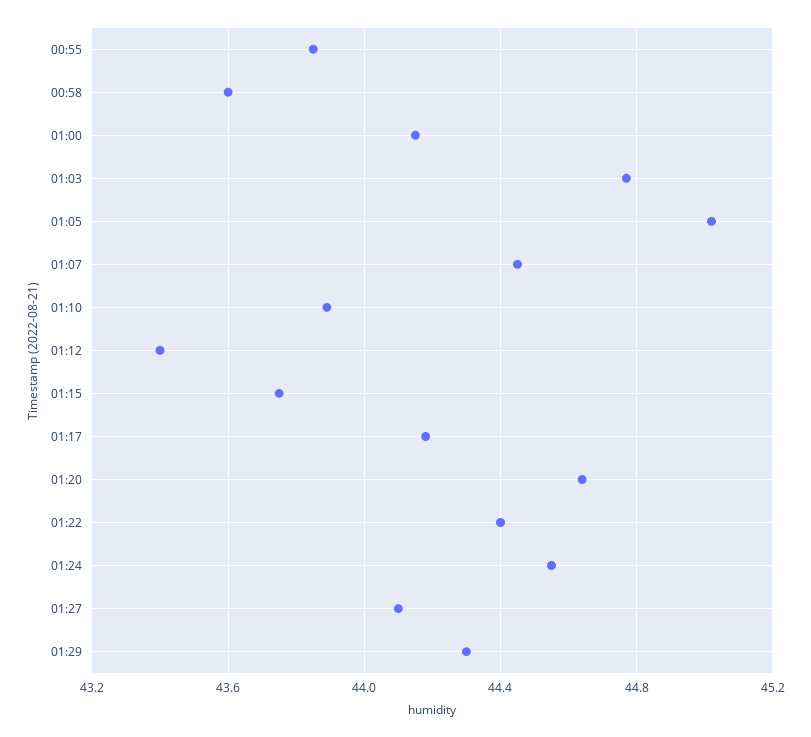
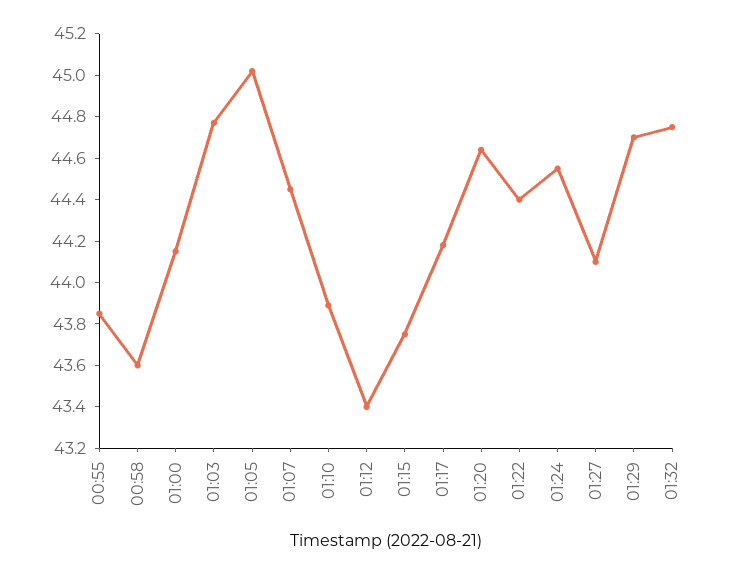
01:29: 44.3 -> 44.7
01:32: none -> 44.75

